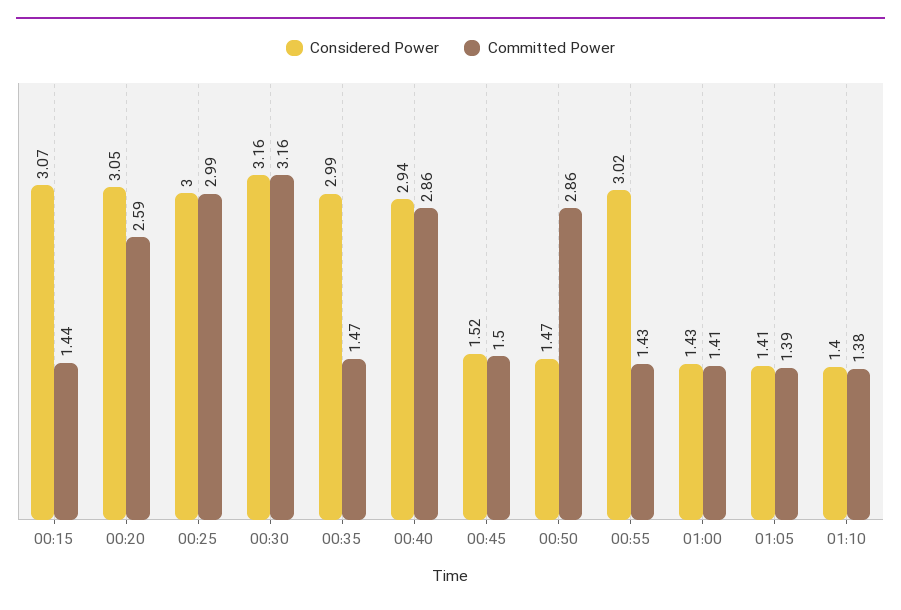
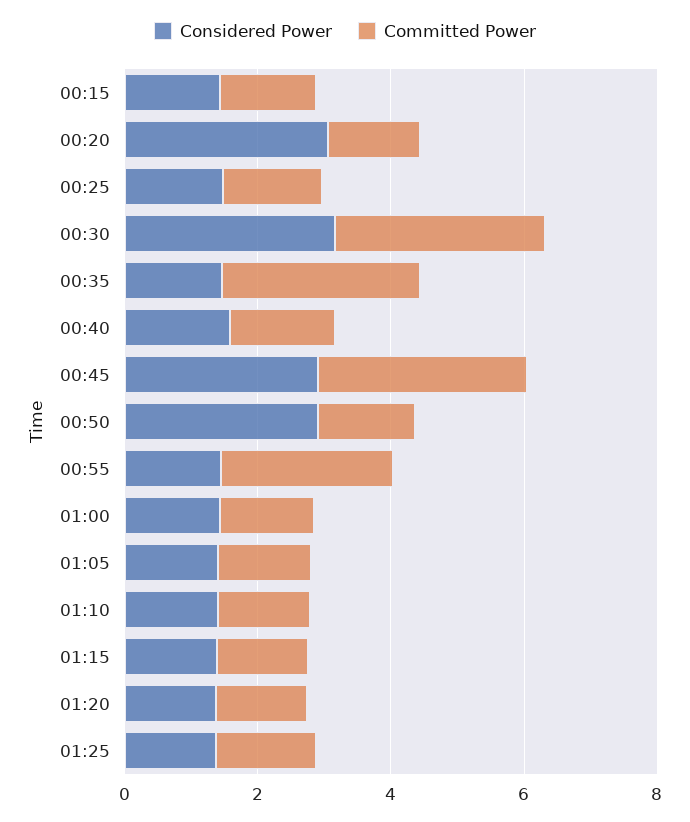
Considered Power, 00:15: 3.07 -> 1.5
Committed Power, 00:20: 2.59 -> 1.5
Considered Power, 00:25: 3 -> 1.5
Committed Power, 00:25: 2.99 -> 1.5
Considered Power, 00:35: 2.99 -> 1.5
Committed Power, 00:35: 1.47 -> 3
Considered Power, 00:40: 2.94 -> 1.5
Committed Power, 00:40: 2.86 -> 1.5
Considered Power, 00:45: 1.52 -> 3
Committed Power, 00:45: 1.5 -> 3
Considered Power, 00:50: 1.47 -> 3
Committed Power, 00:50: 2.86 -> 1.5
Considered Power, 00:55: 3.02 -> 1.5
Committed Power, 00:55: 1.43 -> 2.5
Considered Power, 01:15: none -> 1.5
Committed Power, 01:15: none -> 1.5
Considered Power, 01:20: none -> 1.5
Committed Power, 01:20: none -> 1.5
Considered Power, 01:25: none -> 1.5
Committed Power, 01:25: none -> 1.5

